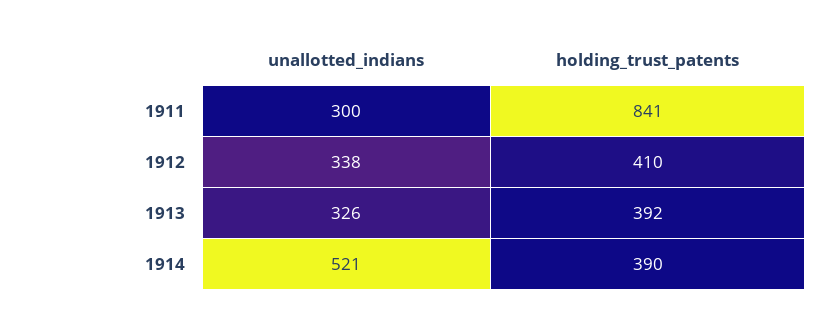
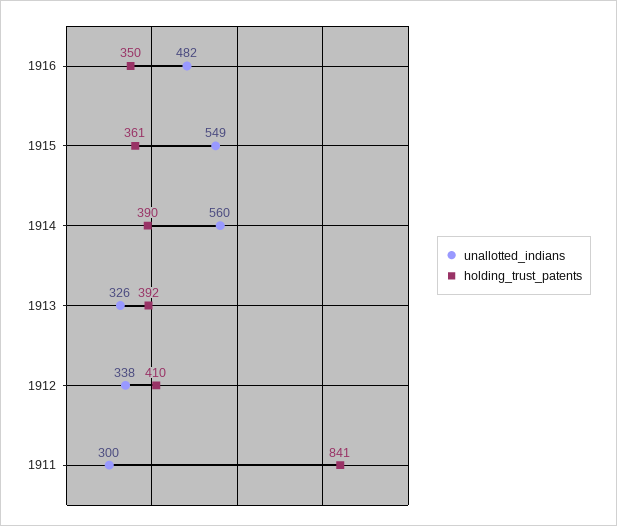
unallotted_indians, 1914: 521 -> 560
unallotted_indians, 1916: none -> 482
holding_trust_patents, 1916: none -> 350
unallotted_indians, 1915: none -> 549
holding_trust_patents, 1915: none -> 361

